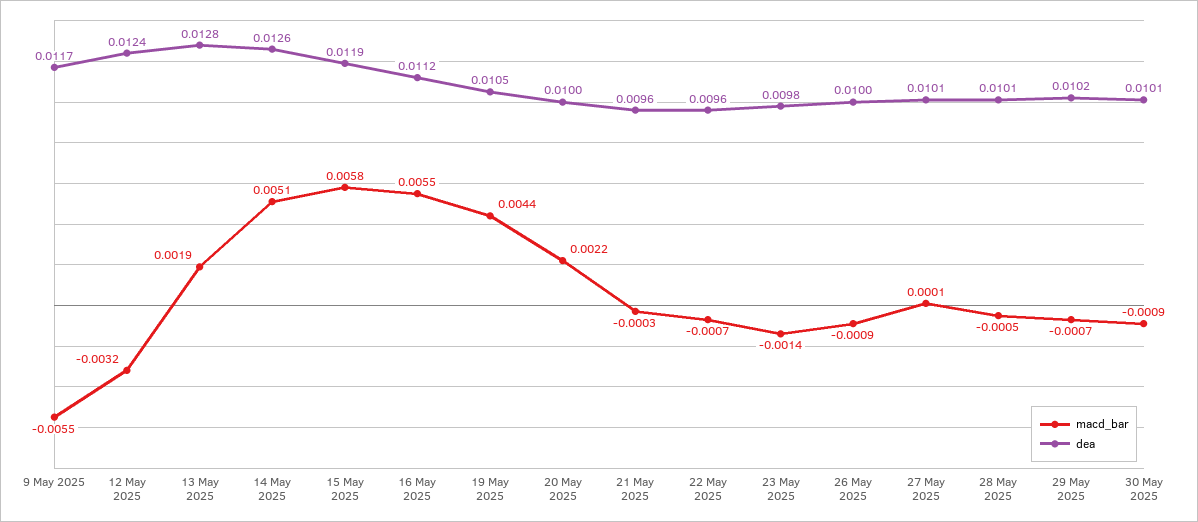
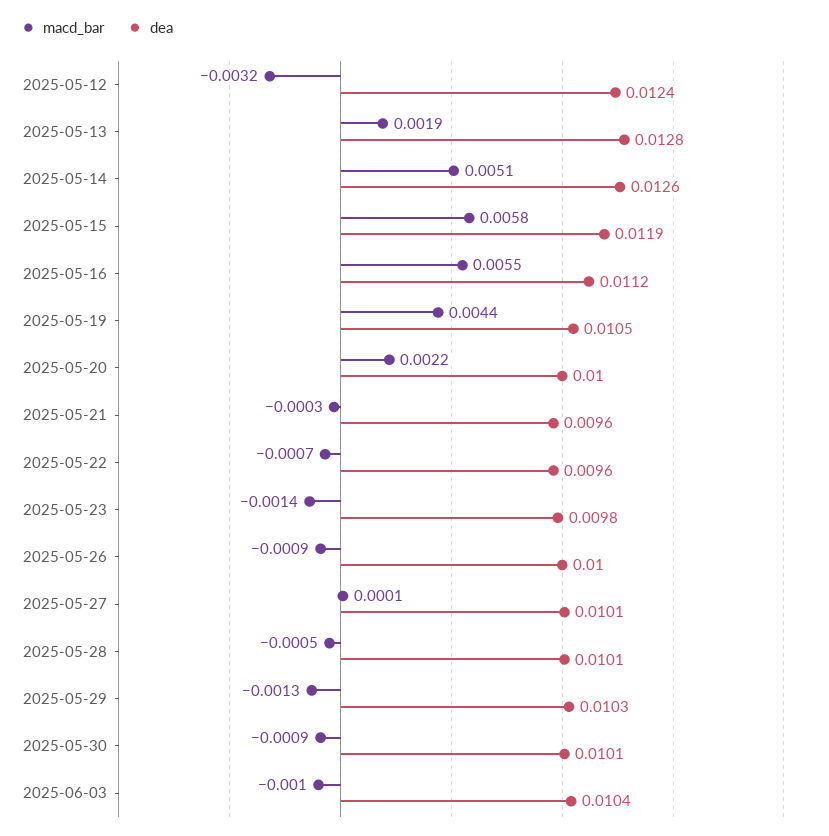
macd_bar, 9 May 2025: -0.0055 -> none
dea, 9 May 2025: 0.0117 -> none
macd_bar, 29 May 2025: -0.0007 -> -0.0013
dea, 29 May 2025: 0.0102 -> 0.0103
macd_bar, 2025-06-03: none -> -0.001
dea, 2025-06-03: none -> 0.0104

